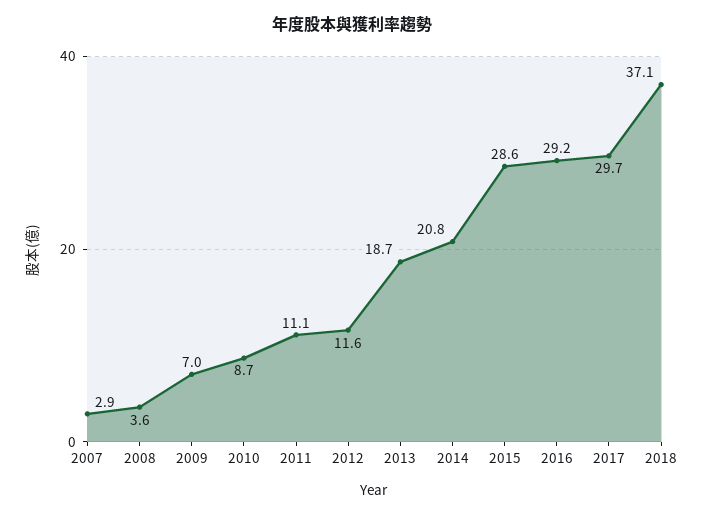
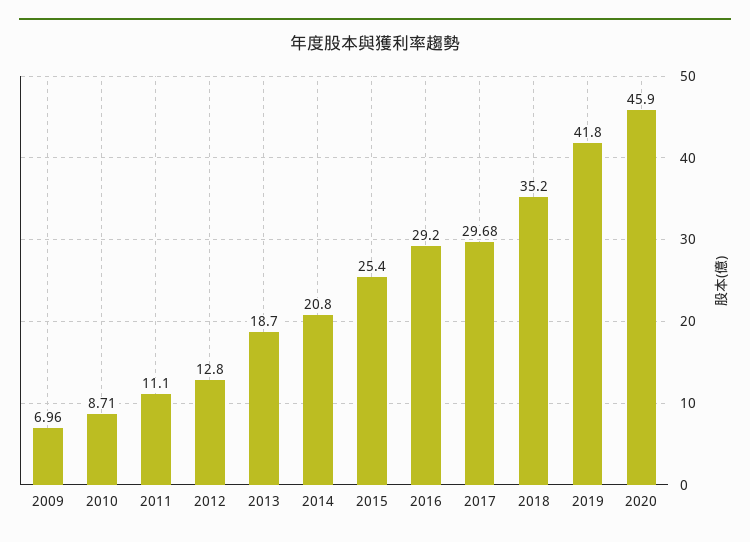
2007: 2.9 -> none
2008: 3.6 -> none
2012: 11.6 -> 12.8
2015: 28.6 -> 25.4
2018: 37.1 -> 35.2
2019: none -> 41.8
2020: none -> 45.9

